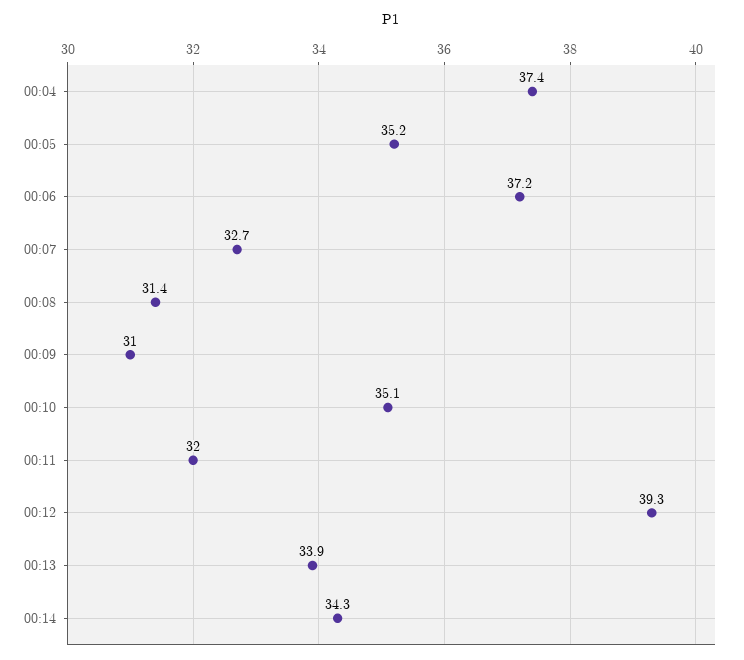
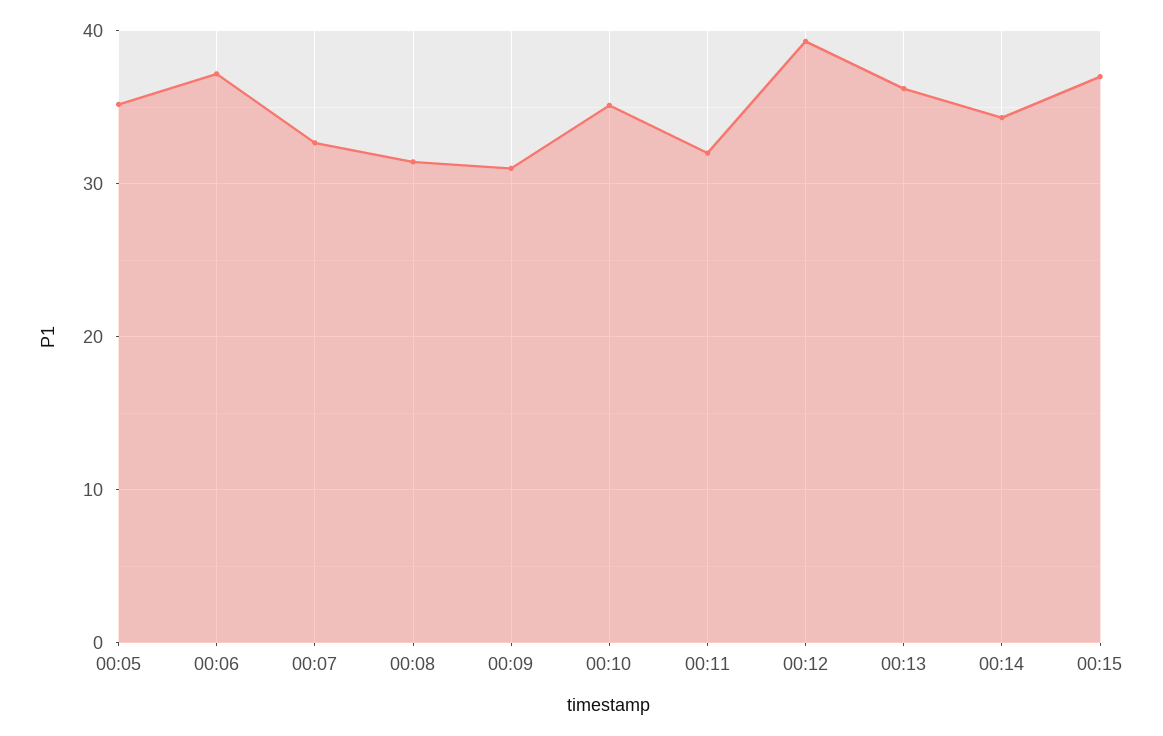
00:04: 37.4 -> none
00:13: 33.9 -> 36
00:15: none -> 37

